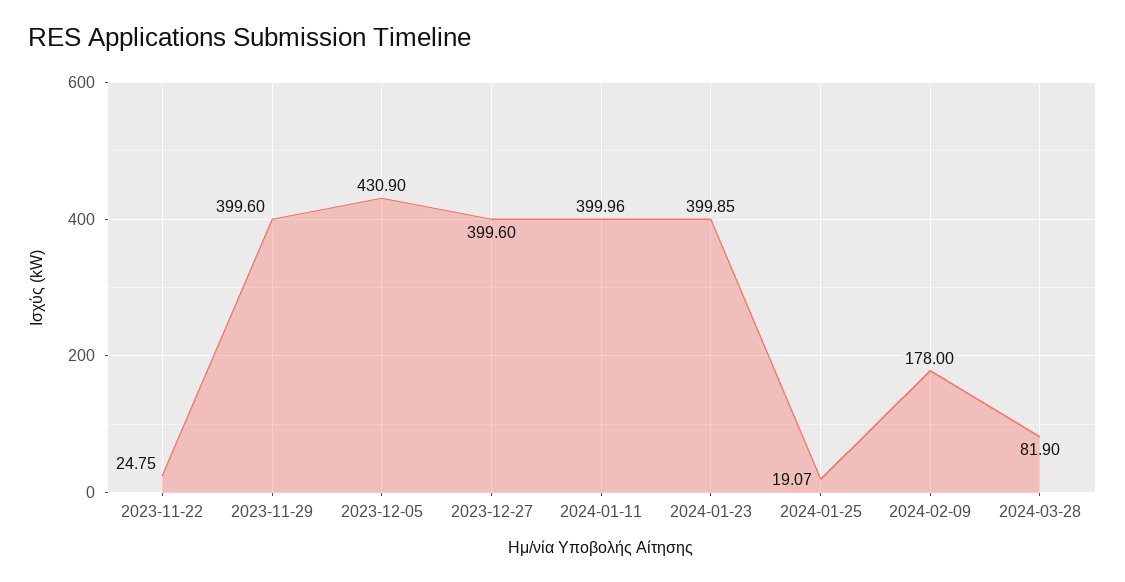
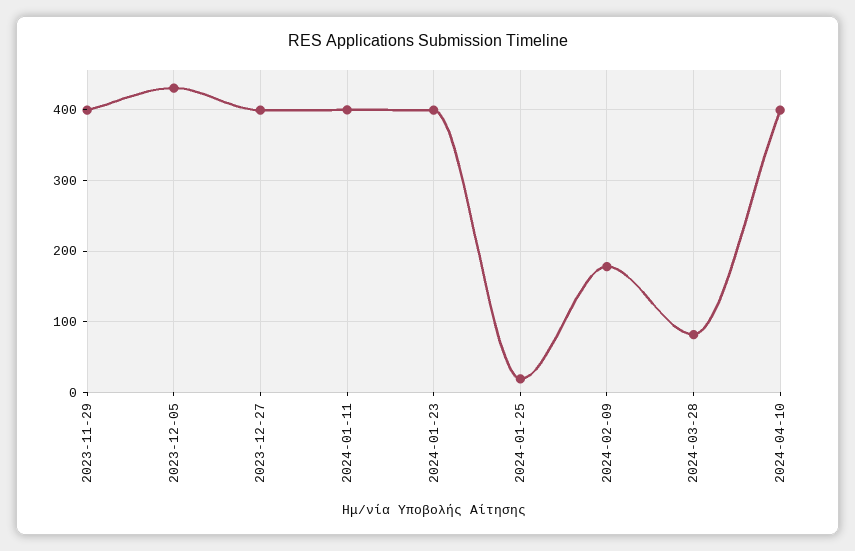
2023-11-22: 24.75 -> none
2024-04-10: none -> 400

